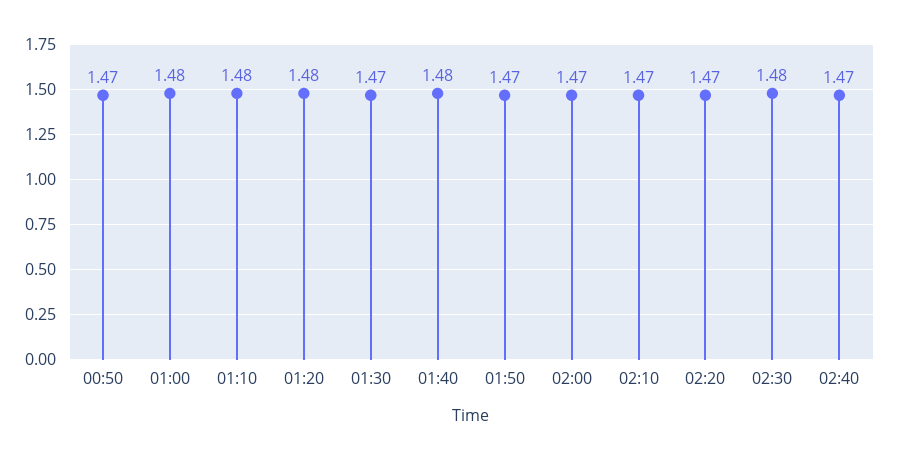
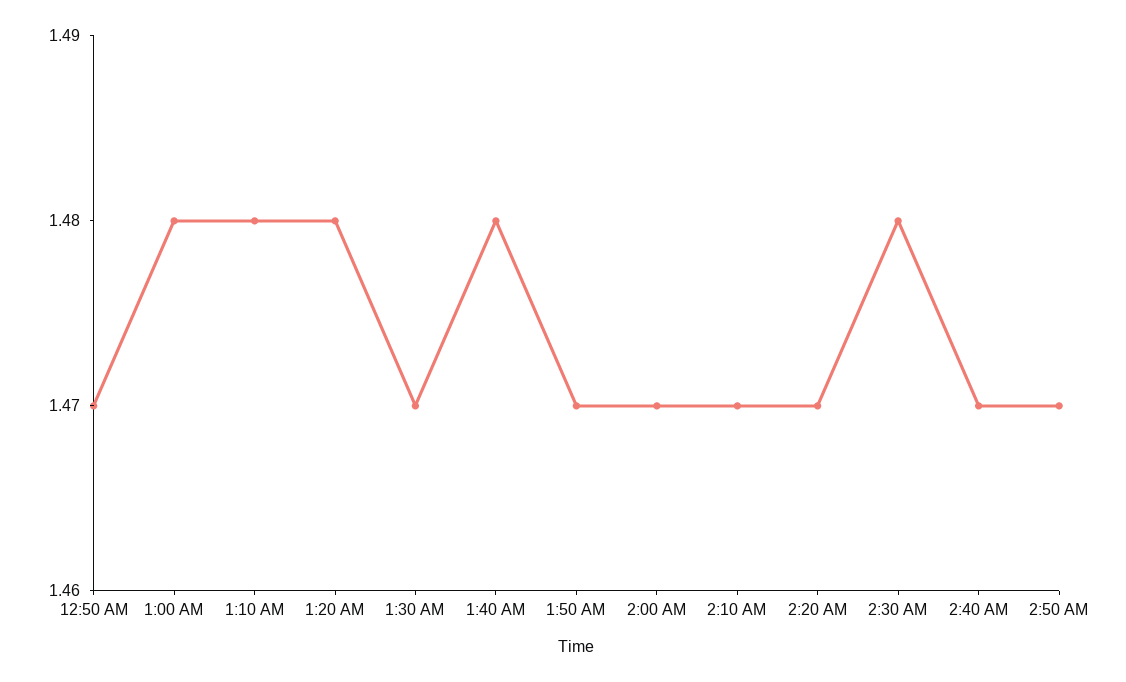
2:50 AM: none -> 1.47

